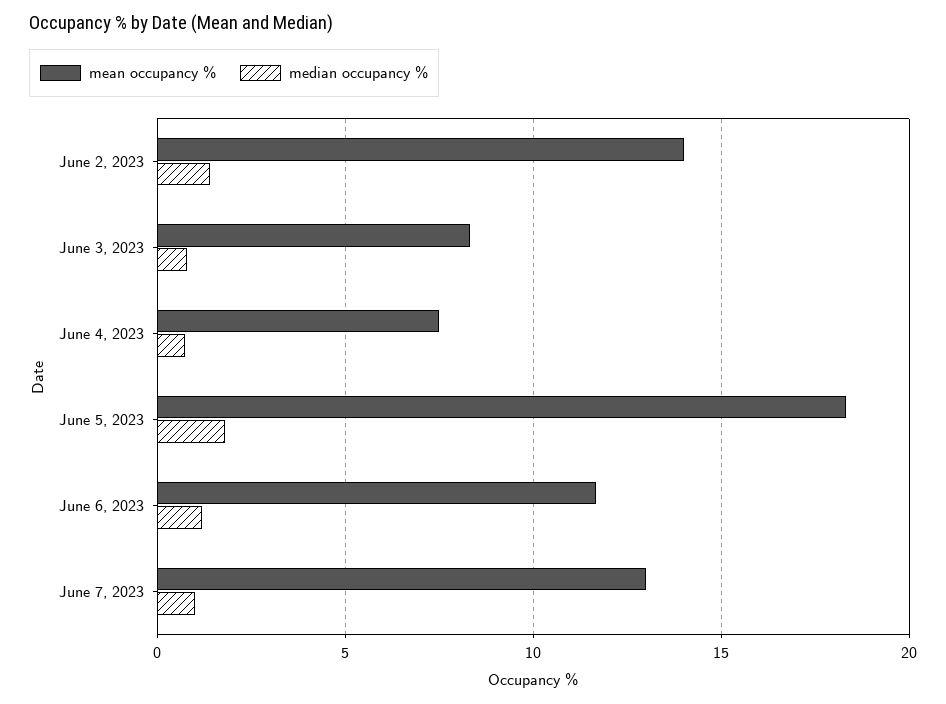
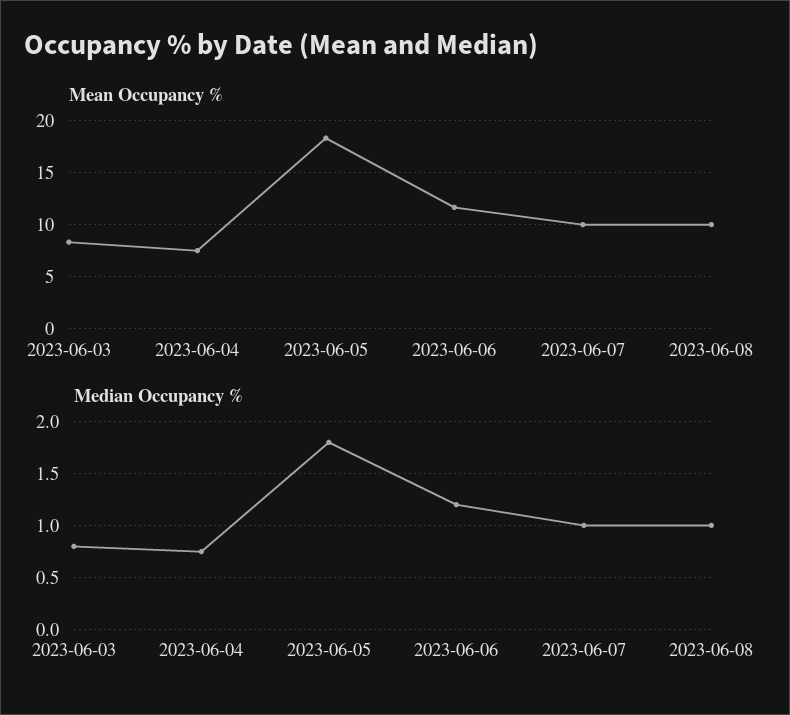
mean occupancy %, June 2, 2023: 14 -> none
median occupancy %, June 2, 2023: 1.5 -> none
mean occupancy %, June 7, 2023: 13 -> 10
mean occupancy %, 2023-06-08: none -> 10
median occupancy %, 2023-06-08: none -> 1

